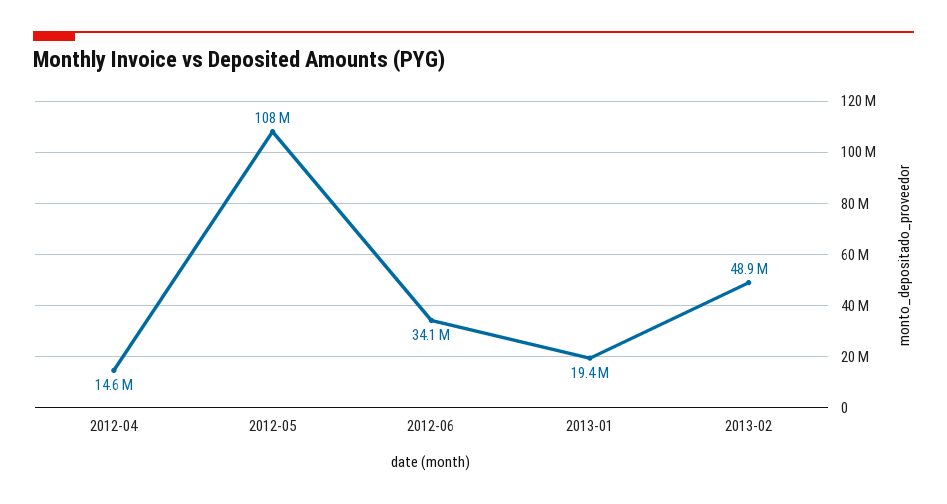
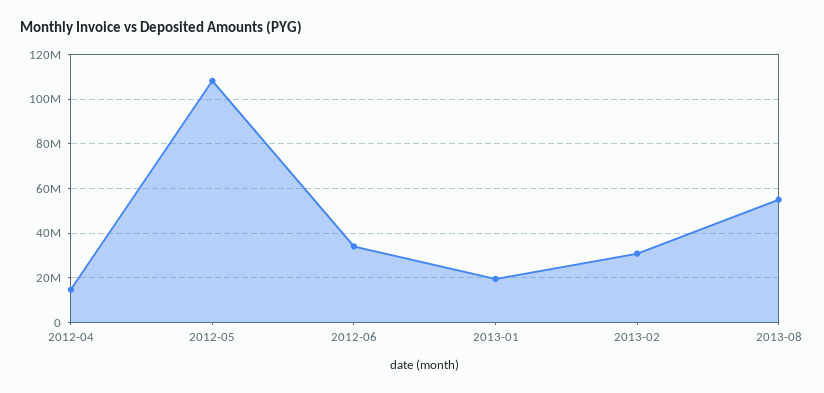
2013-02: 48900000 -> 30000000
2013-08: none -> 55000000

